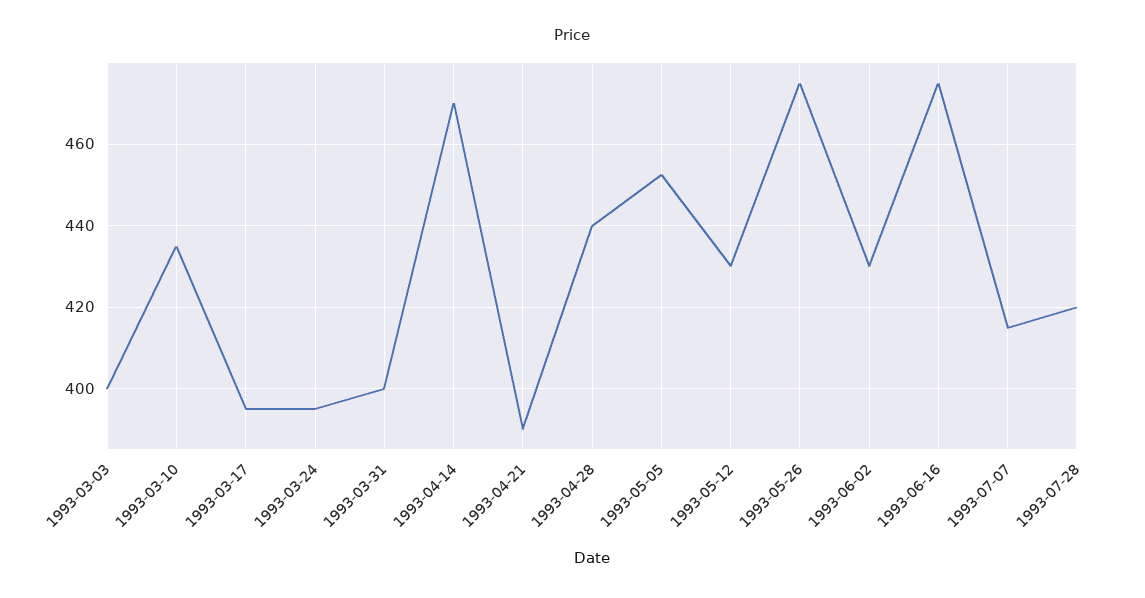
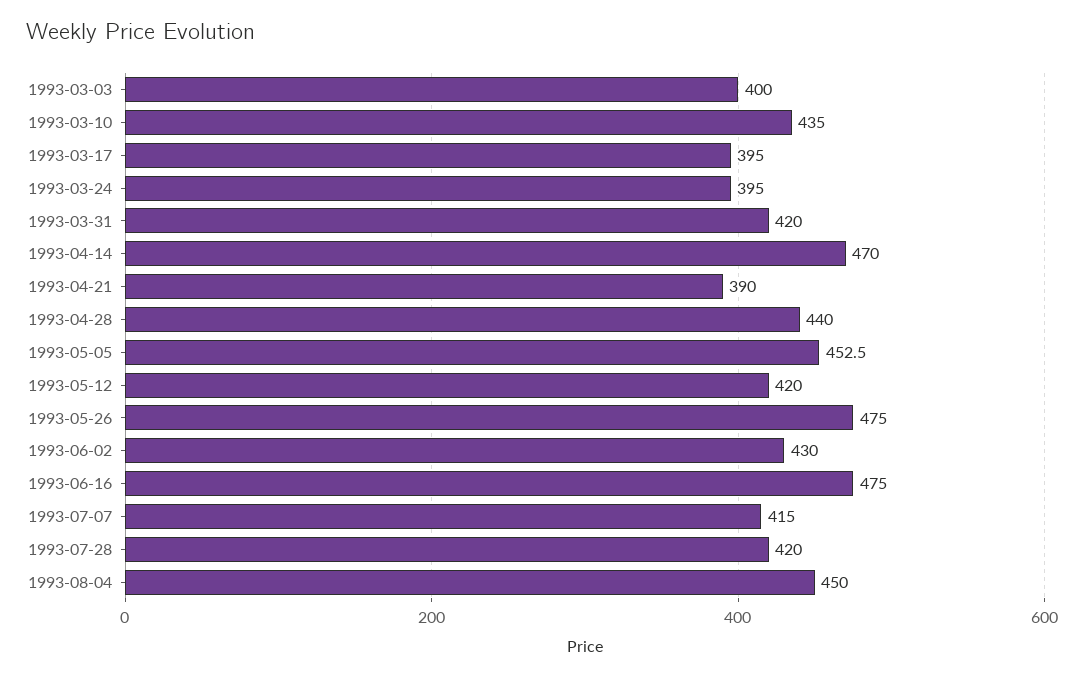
1993-03-31: 400 -> 420
1993-05-12: 430 -> 420
1993-08-04: none -> 450

